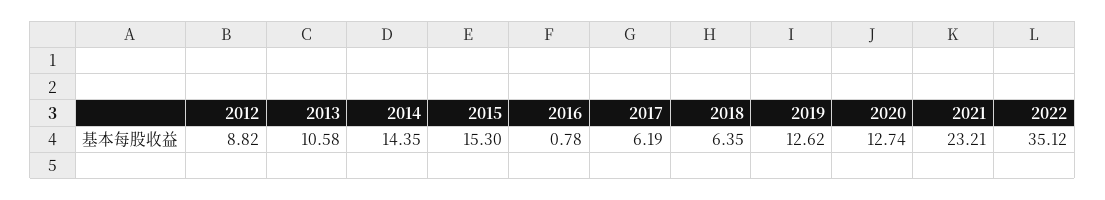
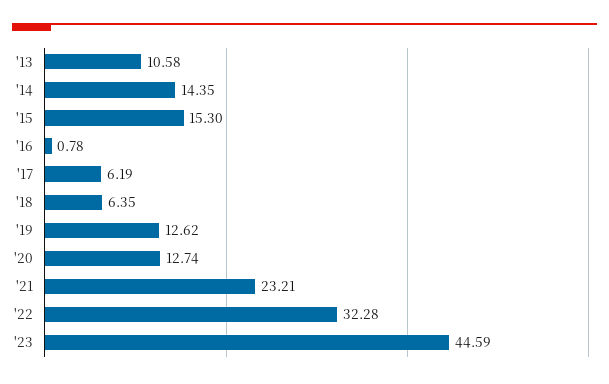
2012: 8.82 -> none
2022: 35.12 -> 32.28
'23: none -> 44.59

